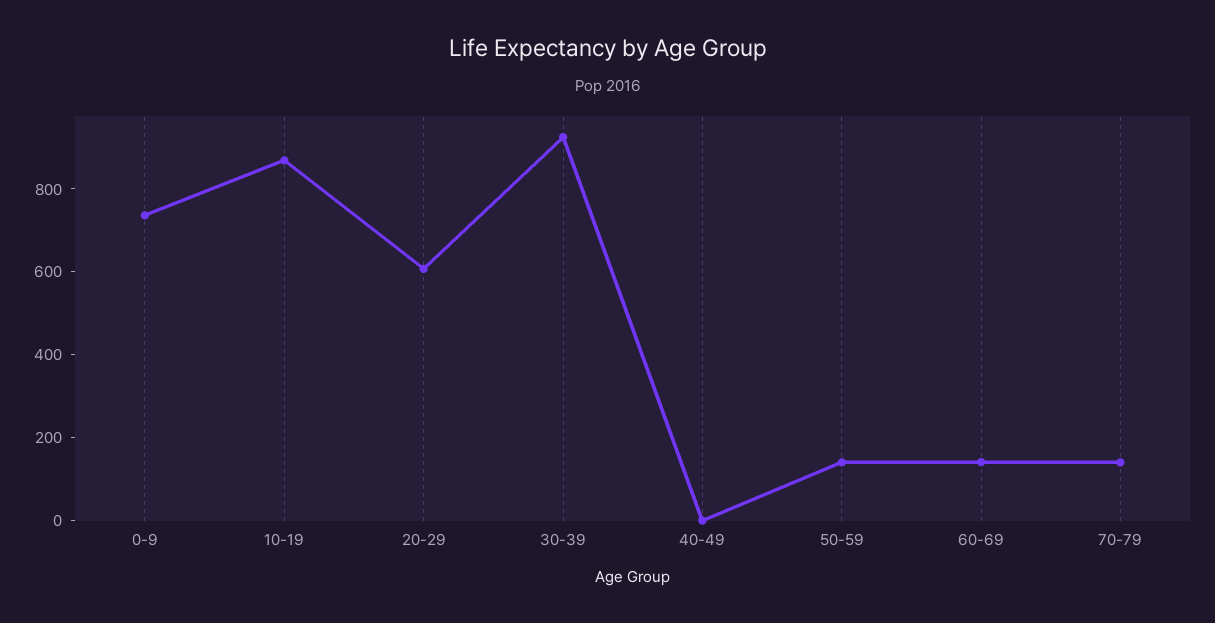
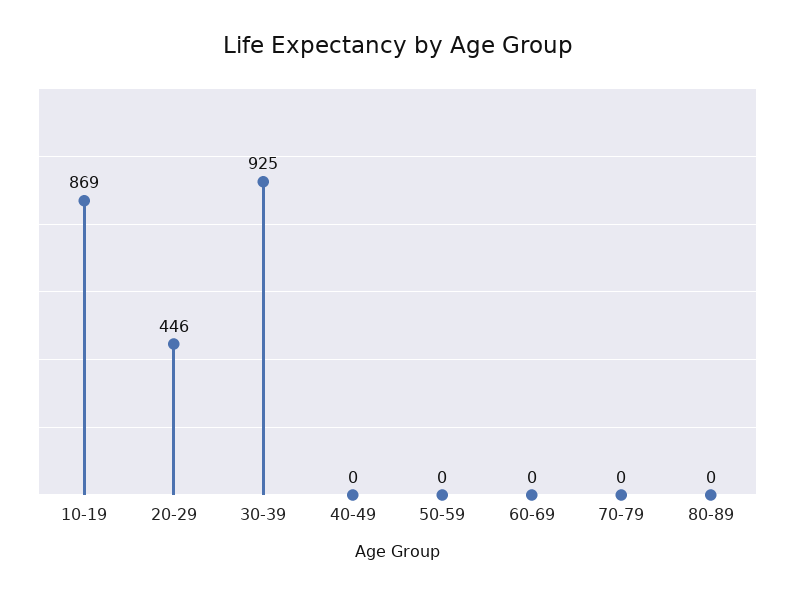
0-9: 750 -> none
20-29: 600 -> 446
50-59: 150 -> 0
60-69: 150 -> 0
70-79: 150 -> 0
80-89: none -> 0

